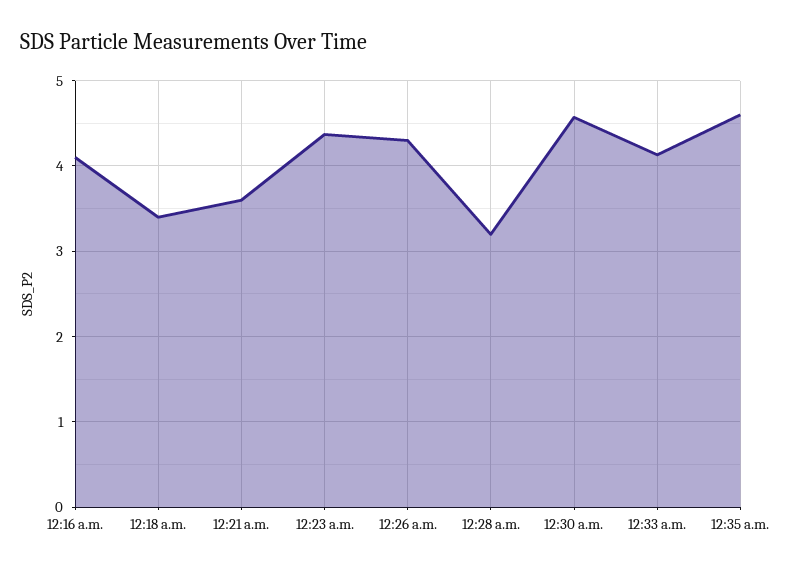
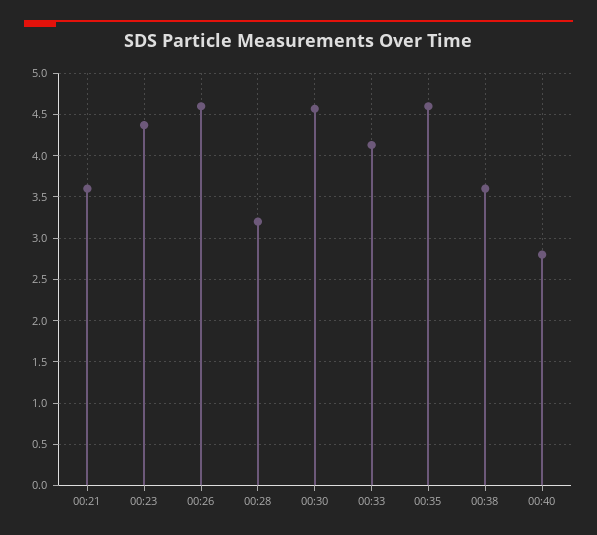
12:16 a.m.: 4.1 -> none
12:18 a.m.: 3.4 -> none
12:26 a.m.: 4.3 -> 4.6
00:38: none -> 3.6
00:40: none -> 2.8

